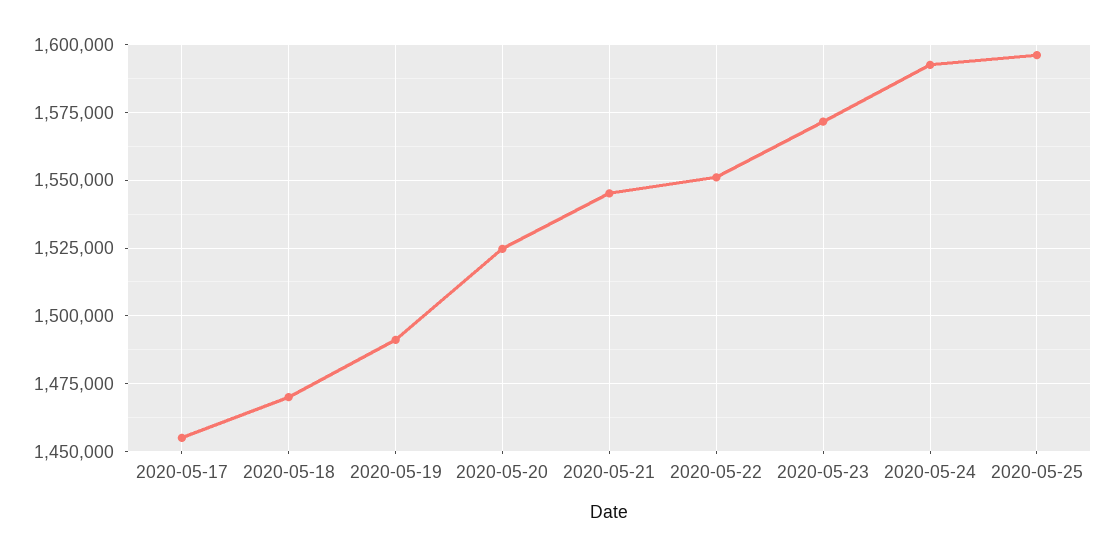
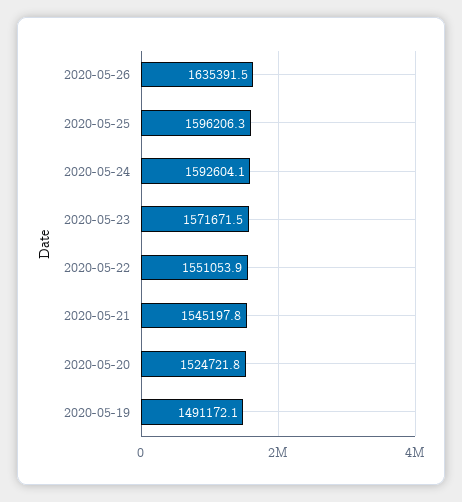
2020-05-17: 1455000 -> none
2020-05-18: 1470000 -> none
2020-05-26: none -> 1635391.5

